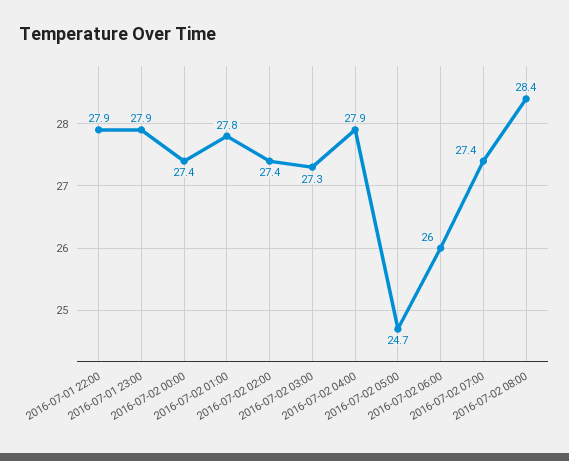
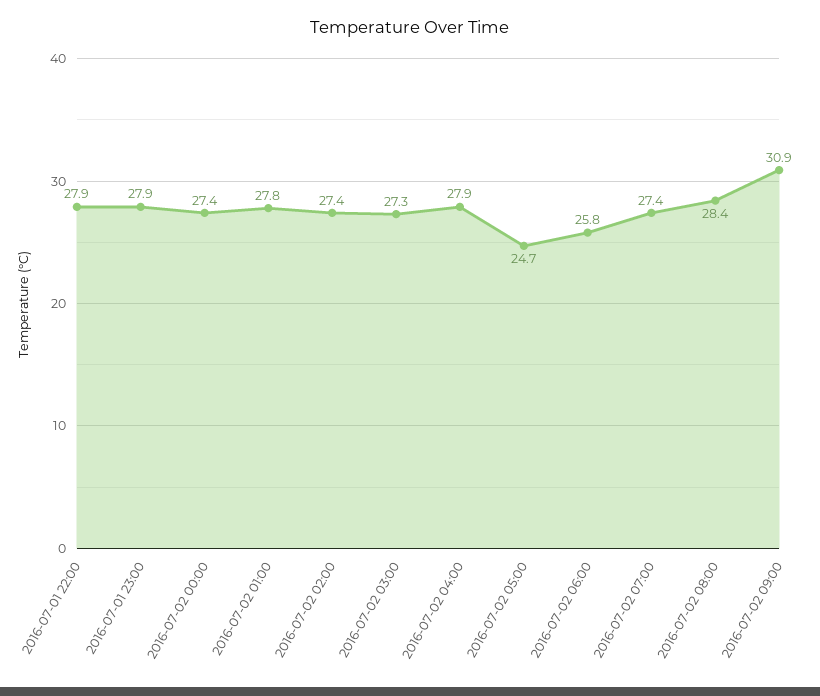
2016-07-02 06:00: 26 -> 25.8
2016-07-02 09:00: none -> 30.9

